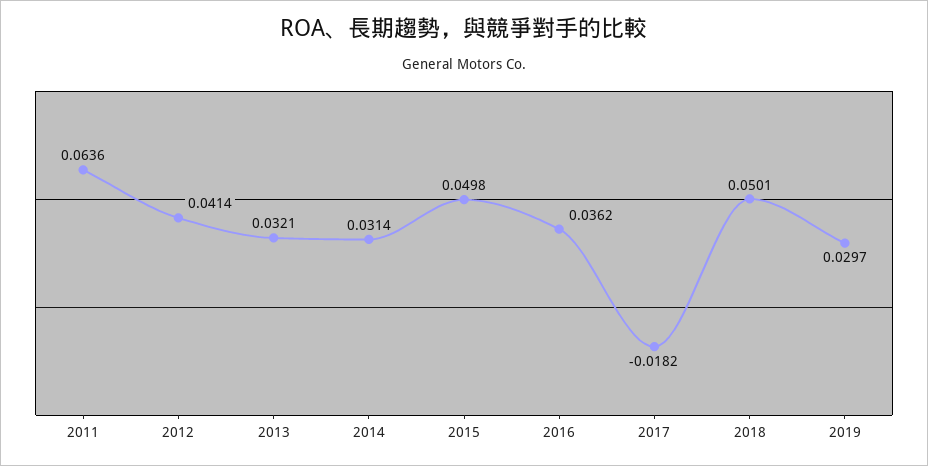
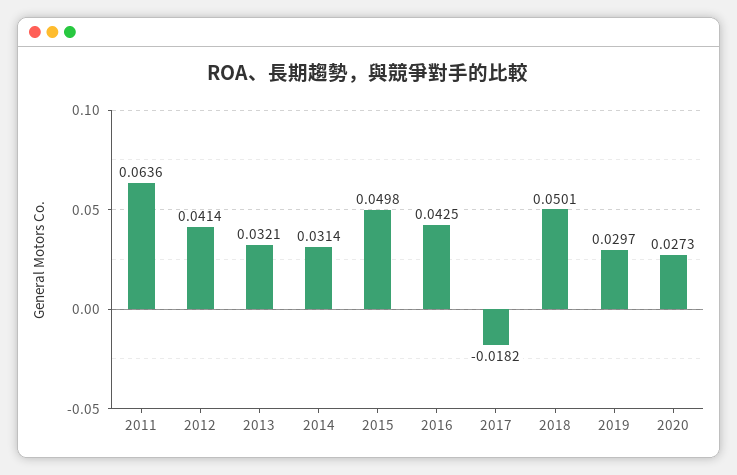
2016: 0.0362 -> 0.0425
2020: none -> 0.0273

